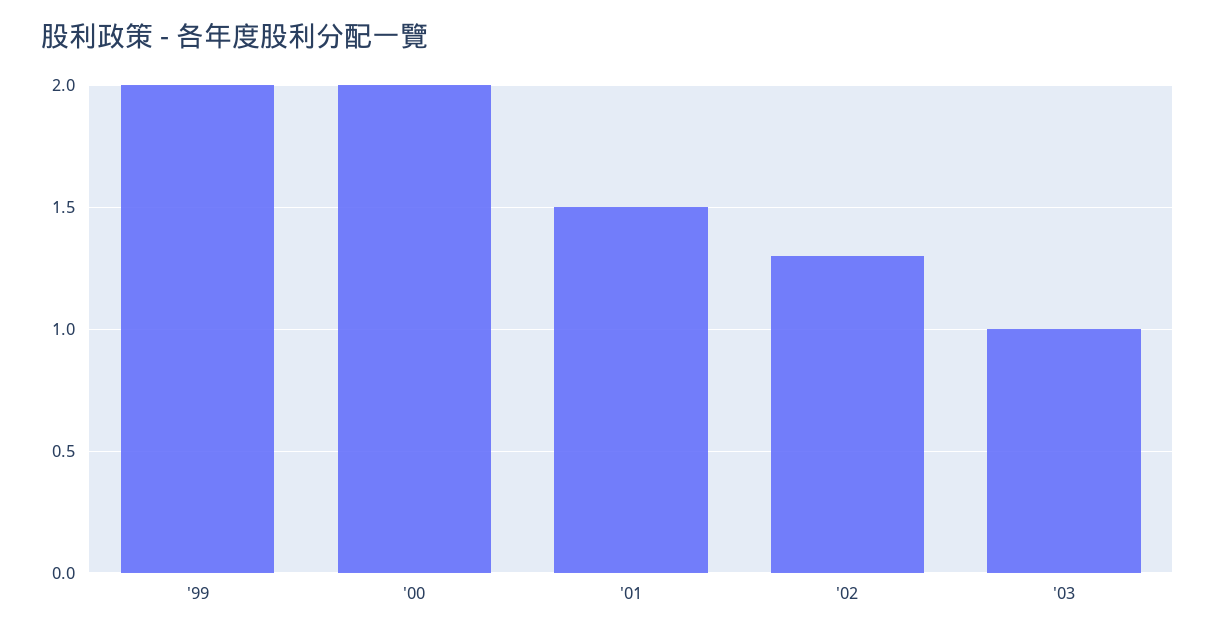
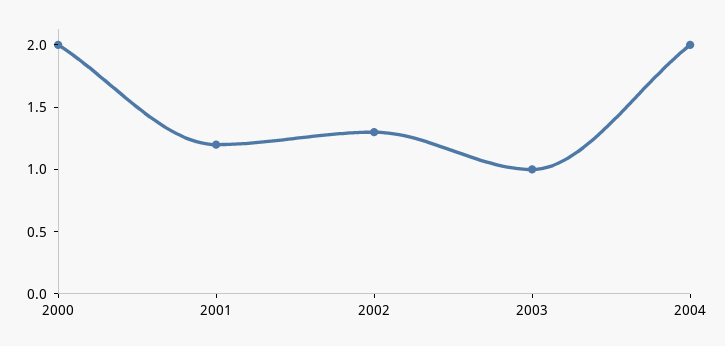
'99: 2 -> none
'01: 1.5 -> 1.2
2004: none -> 2

